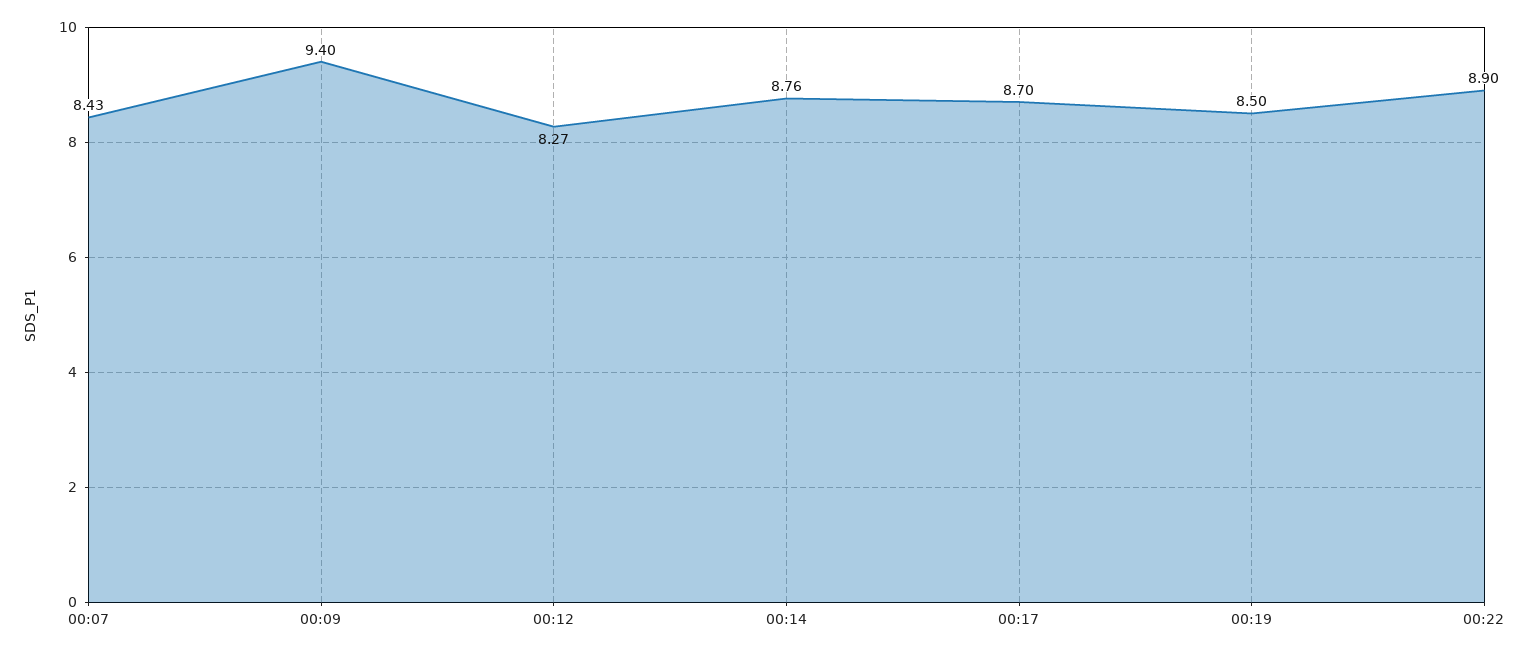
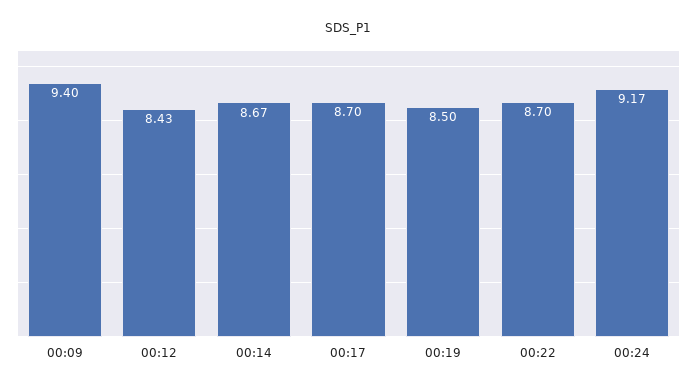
00:07: 8.43 -> none
00:12: 8.27 -> 8.43
00:14: 8.76 -> 8.67
00:22: 8.9 -> 8.7
00:24: none -> 9.17

